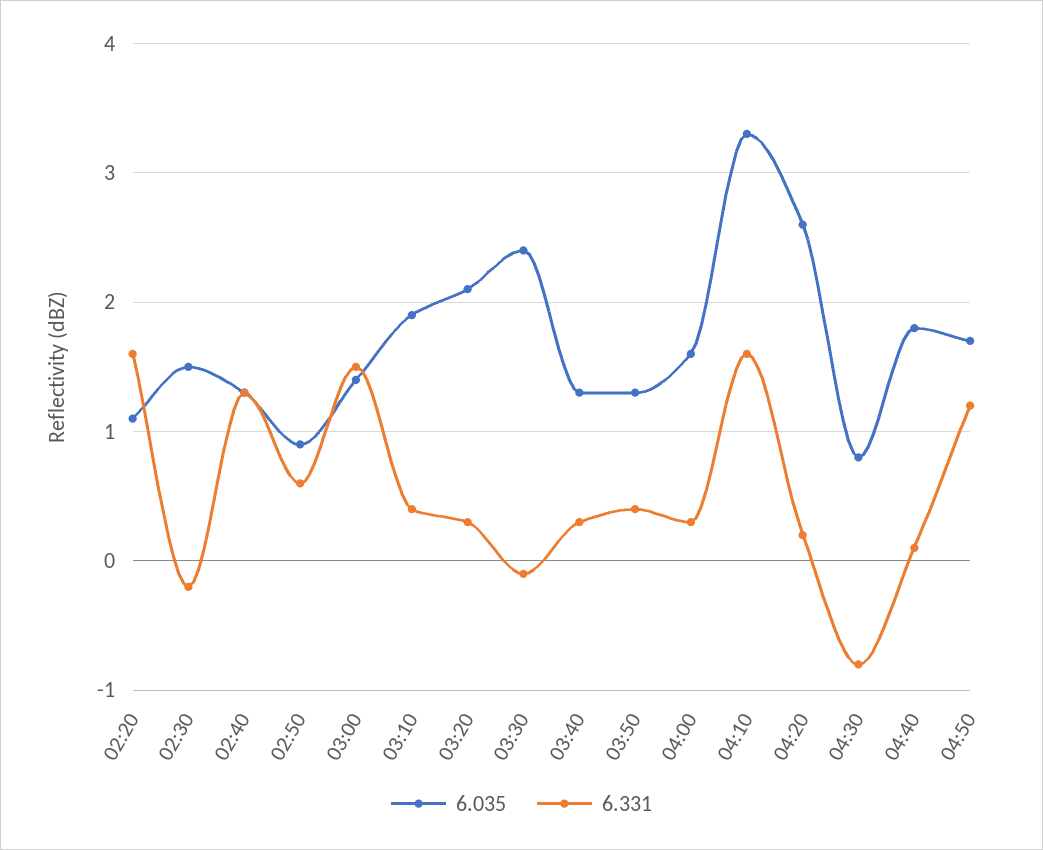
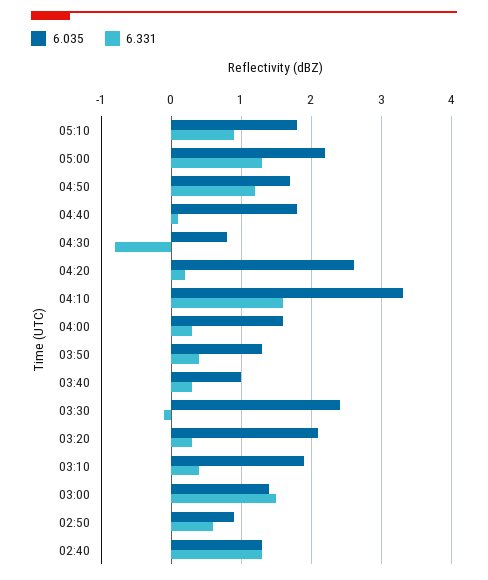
6.035, 02:20: 1.1 -> none
6.331, 02:20: 1.6 -> none
6.035, 02:30: 1.5 -> none
6.331, 02:30: -0.2 -> none
6.035, 03:40: 1.3 -> 1
6.035, 05:10: none -> 1.8
6.331, 05:10: none -> 0.9
6.035, 05:00: none -> 2.2
6.331, 05:00: none -> 1.3

